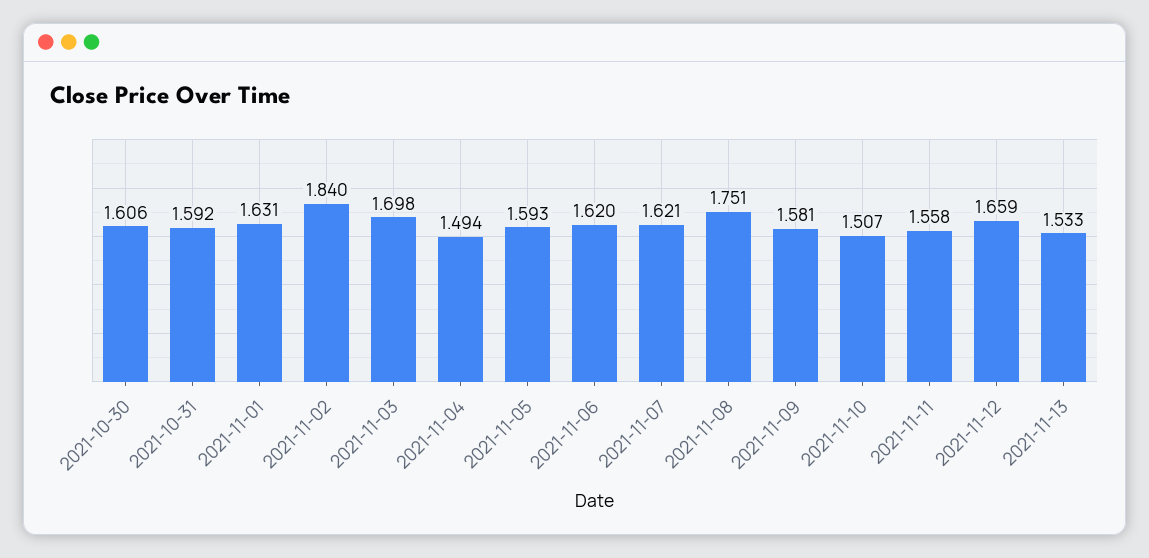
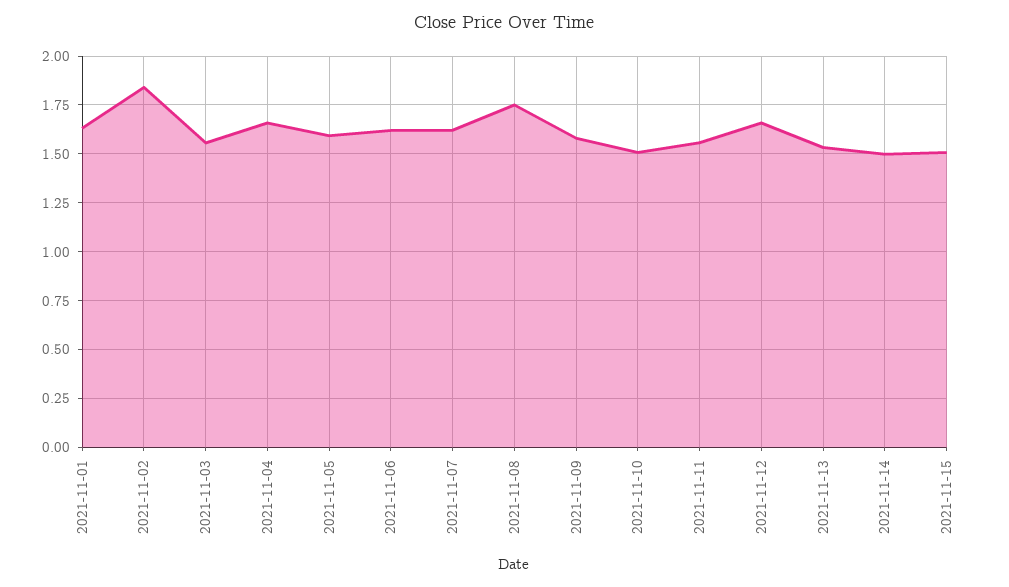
2021-10-30: 1.606 -> none
2021-10-31: 1.592 -> none
2021-11-03: 1.698 -> 1.55
2021-11-04: 1.494 -> 1.65
2021-11-14: none -> 1.5
2021-11-15: none -> 1.5

